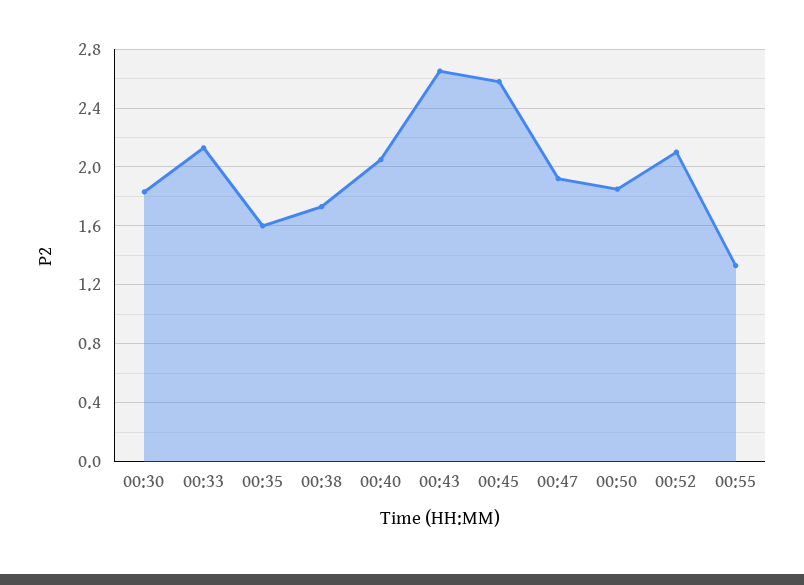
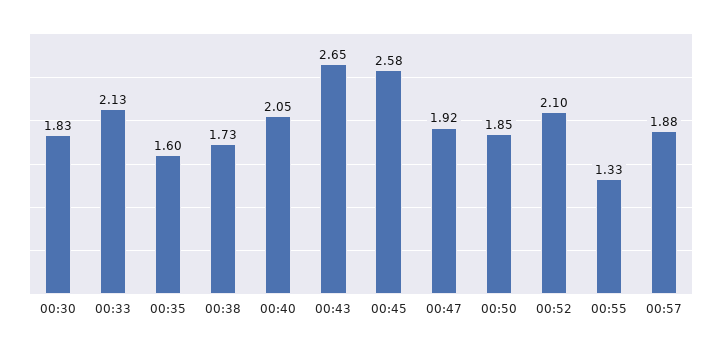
00:57: none -> 1.88

